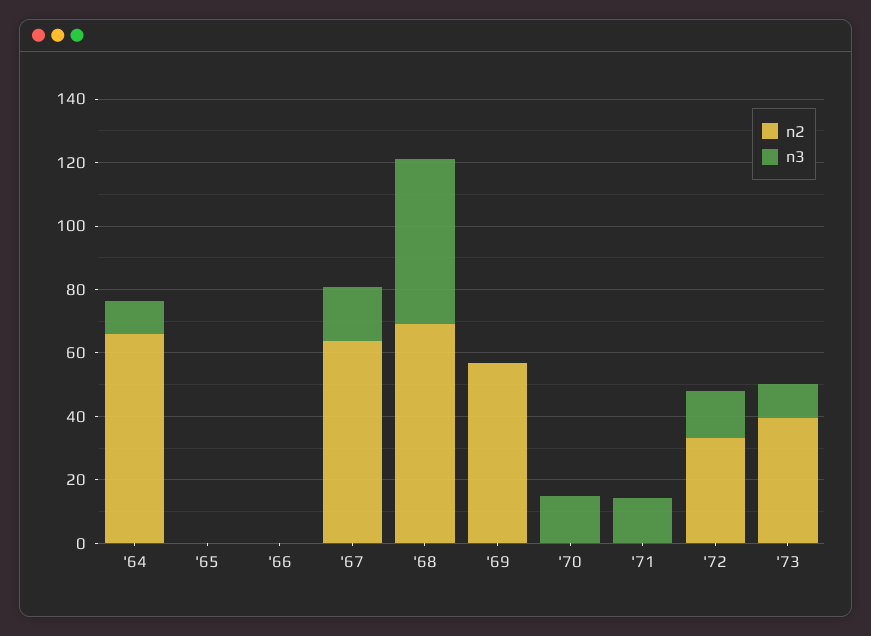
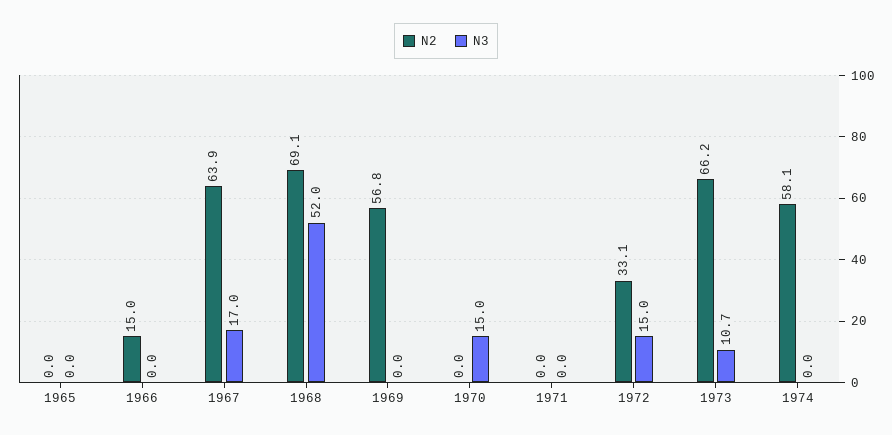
n2, '64: 65 -> none
n3, '64: 10 -> none
n2, '66: 0 -> 15
n3, '71: 15 -> 0
n2, '73: 40 -> 66.2
n2, 1974: none -> 58.1
n3, 1974: none -> 0

